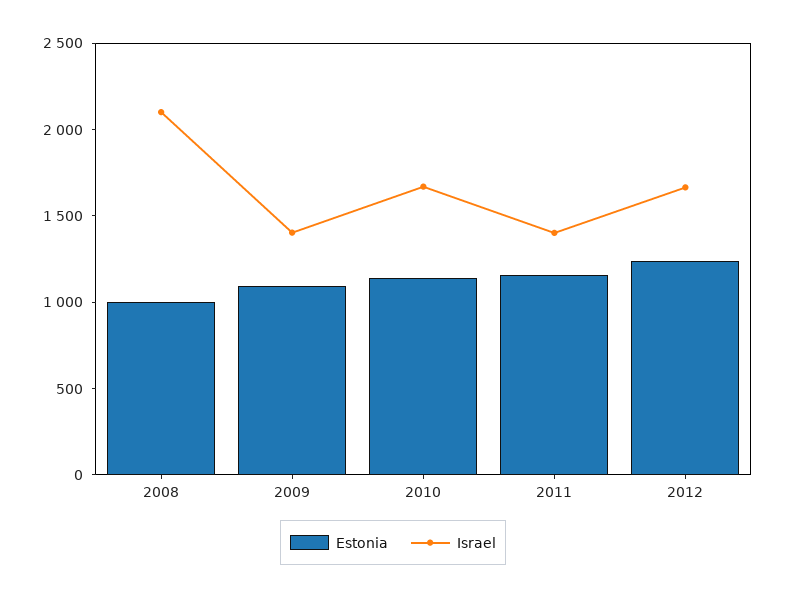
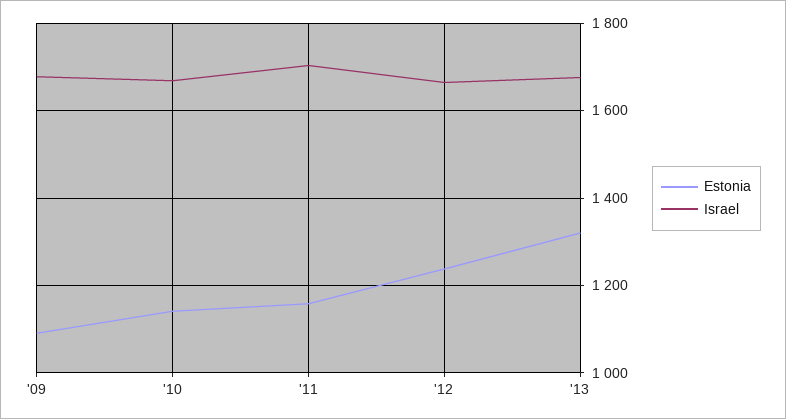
Estonia, 2008: 1000 -> none
Israel, 2008: 2100 -> none
Israel, 2009: 1400 -> 1680
Israel, 2011: 1400 -> 1700
Estonia, '13: none -> 1320
Israel, '13: none -> 1680

